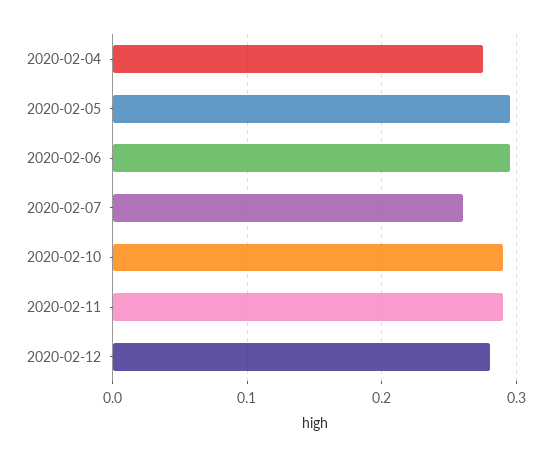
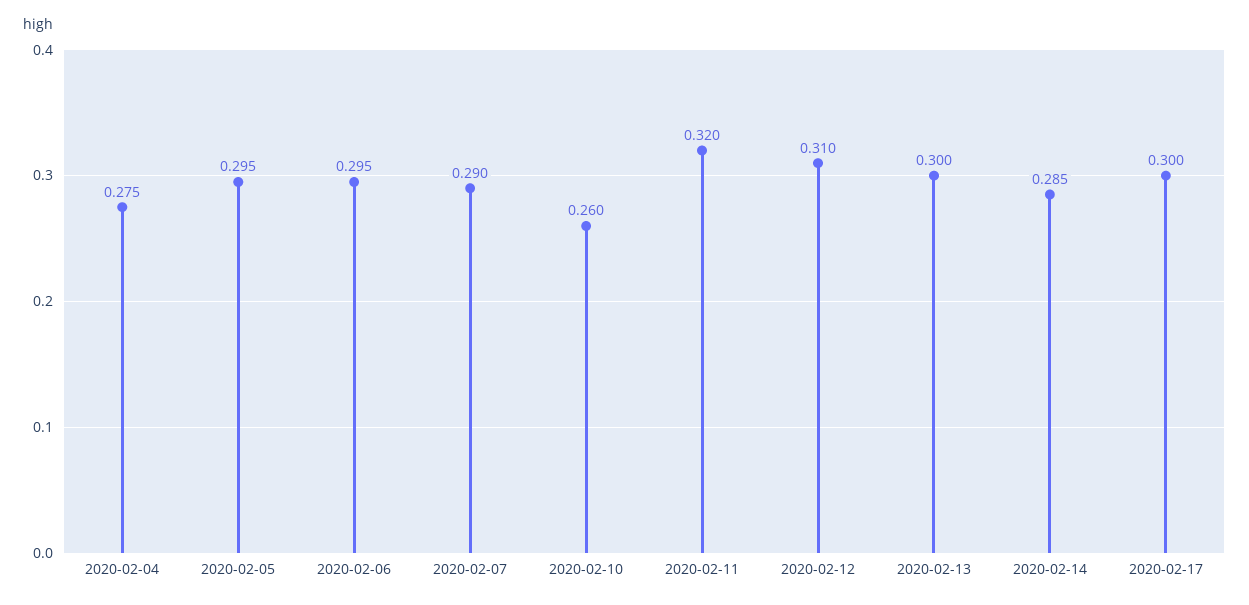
2020-02-07: 0.26 -> 0.29
2020-02-10: 0.29 -> 0.26
2020-02-11: 0.29 -> 0.32
2020-02-12: 0.28 -> 0.31
2020-02-13: none -> 0.3
2020-02-14: none -> 0.285
2020-02-17: none -> 0.3

